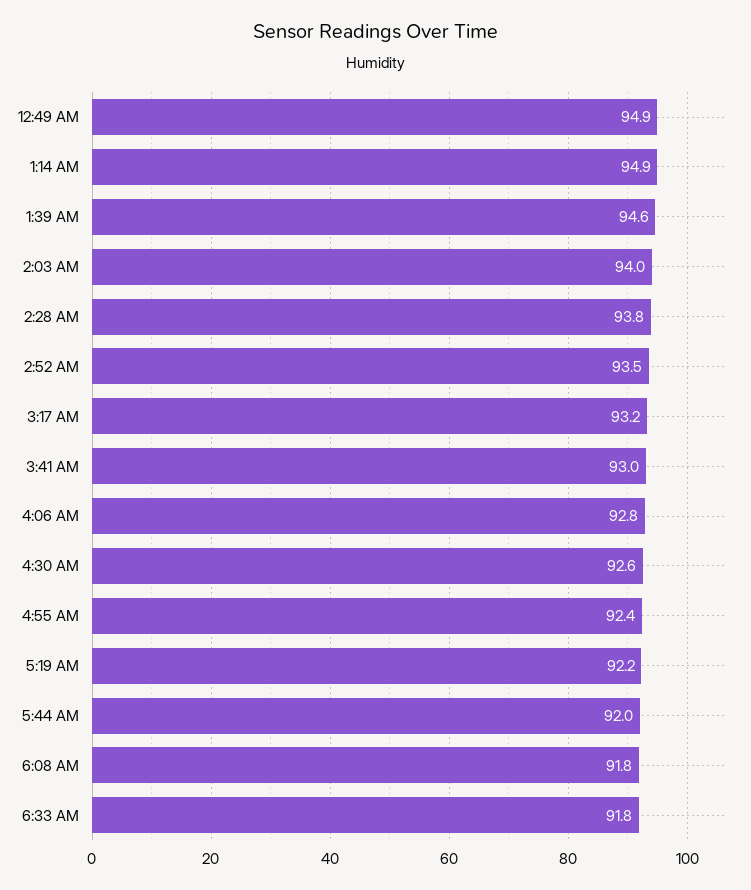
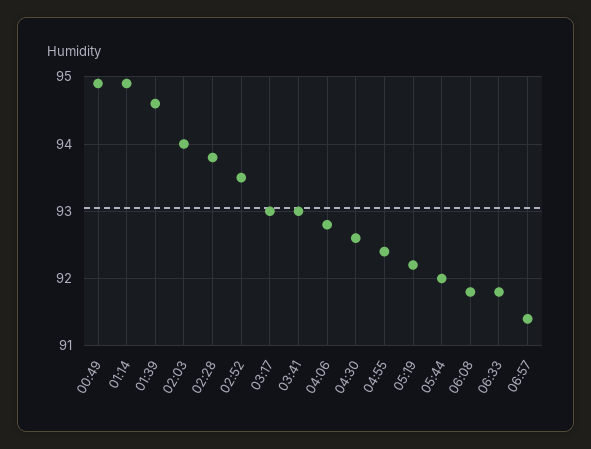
3:17 AM: 93.2 -> 93
06:57: none -> 91.4

